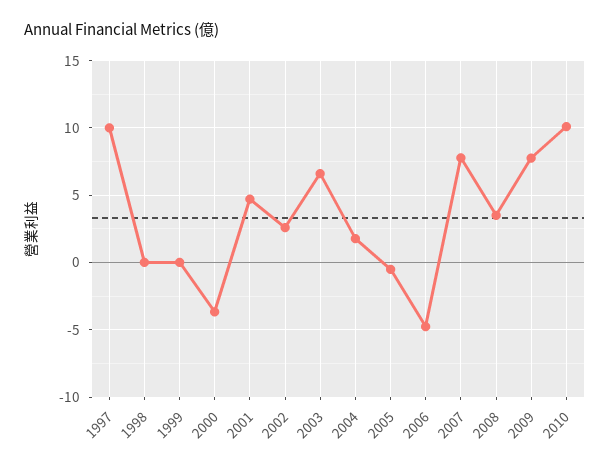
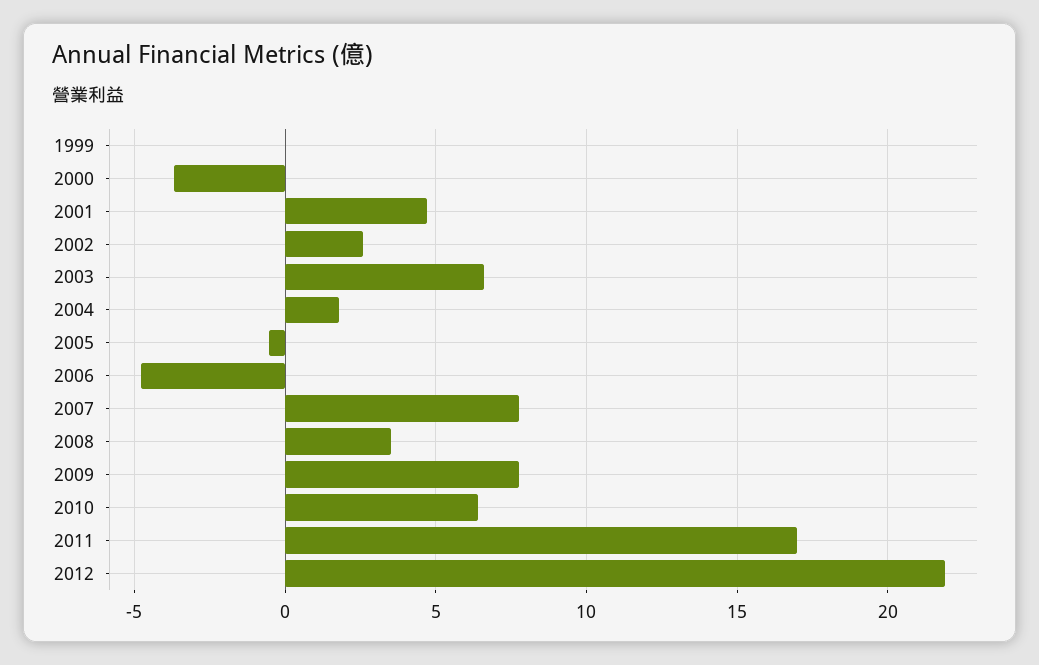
1997: 10 -> none
1998: 0 -> none
2010: 10 -> 6.5
2011: none -> 17
2012: none -> 22

